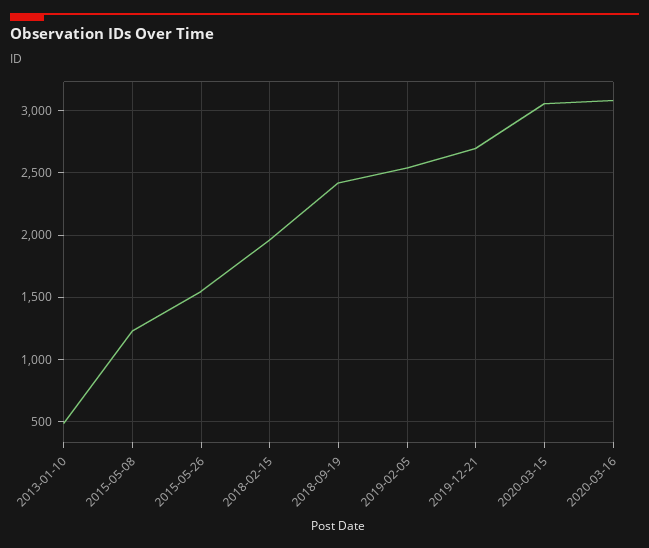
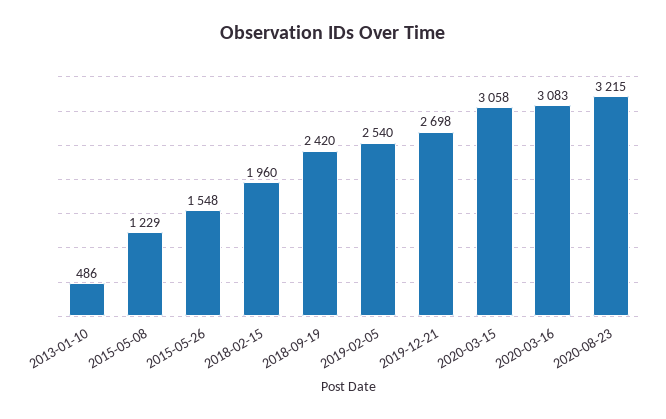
2020-08-23: none -> 3215

